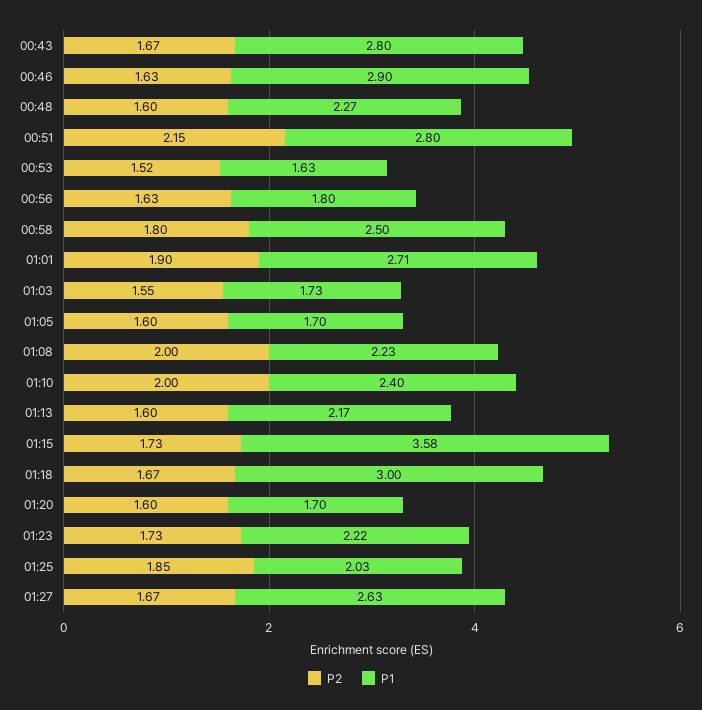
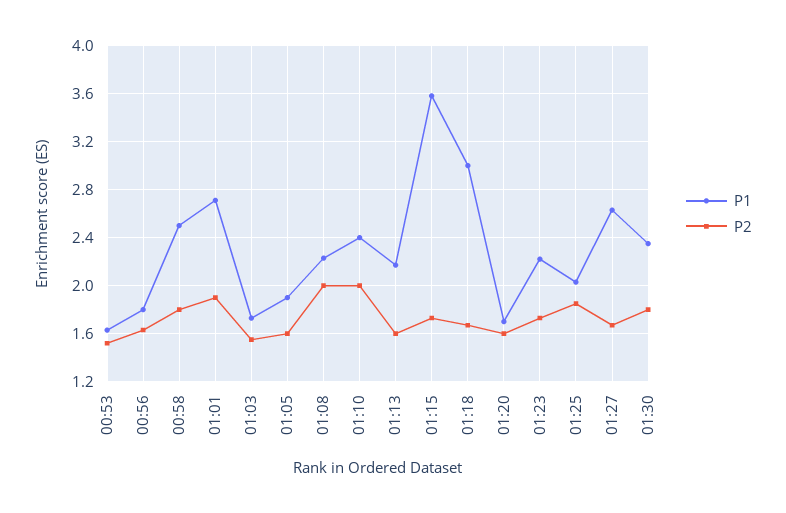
P2, 00:43: 1.67 -> none
P1, 00:43: 2.8 -> none
P2, 00:46: 1.63 -> none
P1, 00:46: 2.9 -> none
P2, 00:48: 1.6 -> none
P1, 00:48: 2.27 -> none
P2, 00:51: 2.15 -> none
P1, 00:51: 2.8 -> none
P1, 01:05: 1.7 -> 1.9
P1, 01:30: none -> 2.35
P2, 01:30: none -> 1.8

